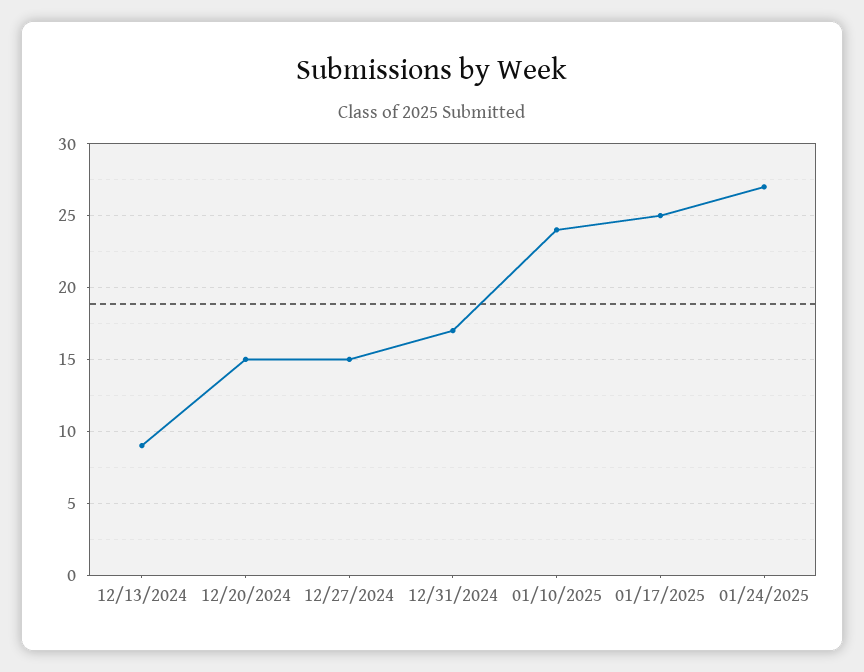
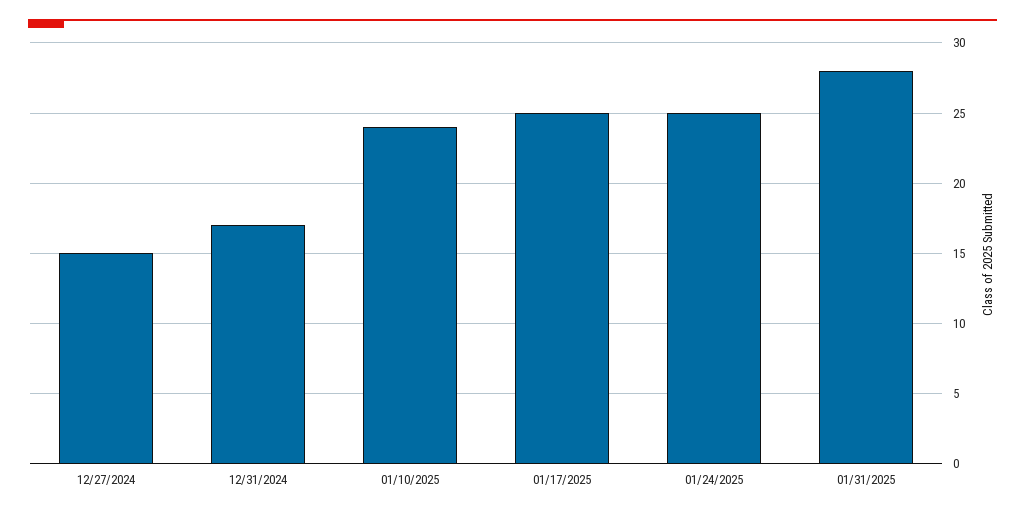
12/13/2024: 9 -> none
12/20/2024: 15 -> none
01/24/2025: 27 -> 25
01/31/2025: none -> 28

